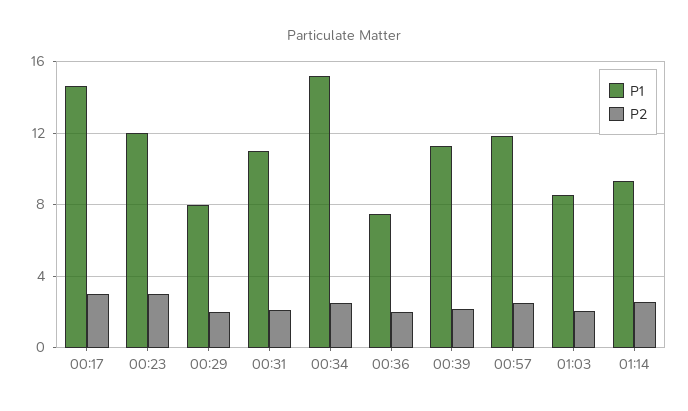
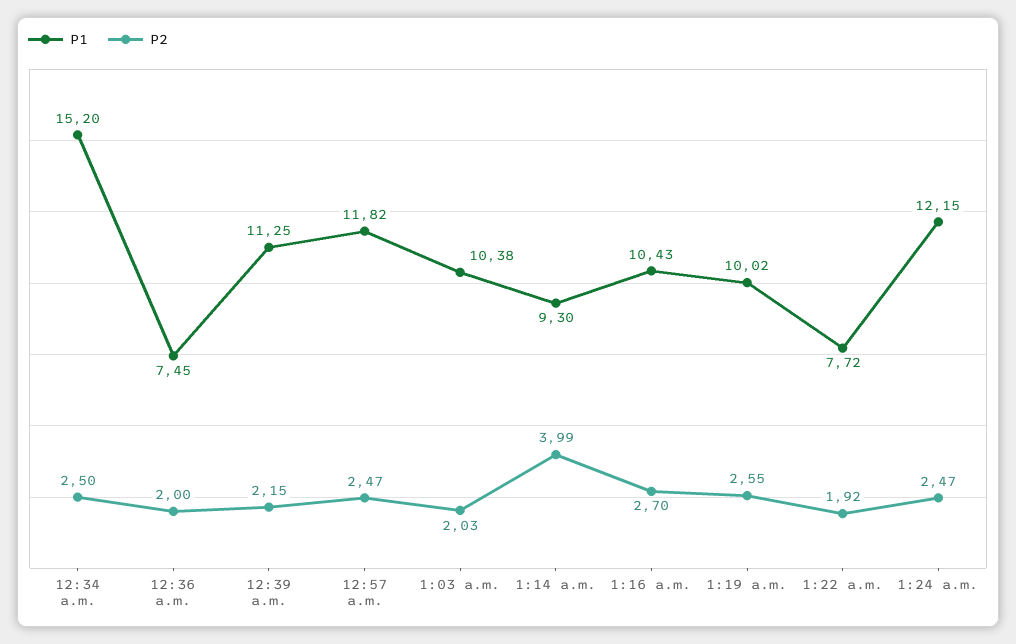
P1, 00:17: 14.5 -> none
P2, 00:17: 3 -> none
P1, 00:23: 12 -> none
P2, 00:23: 3 -> none
P1, 00:29: 8 -> none
P2, 00:29: 2 -> none
P1, 00:31: 11 -> none
P2, 00:31: 2 -> none
P1, 01:03: 8.5 -> 10.38
P2, 01:14: 2.5 -> 3.99
P1, 1:16 a.m.: none -> 10.43
P2, 1:16 a.m.: none -> 2.7
P1, 1:19 a.m.: none -> 10.02
P2, 1:19 a.m.: none -> 2.55
P1, 1:22 a.m.: none -> 7.72
P2, 1:22 a.m.: none -> 1.92
P1, 1:24 a.m.: none -> 12.15
P2, 1:24 a.m.: none -> 2.47

